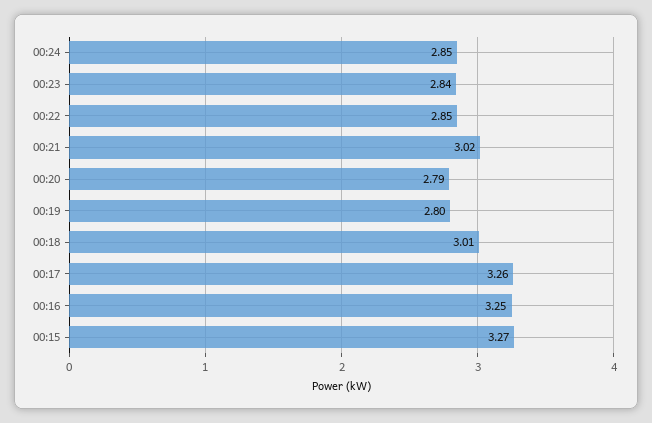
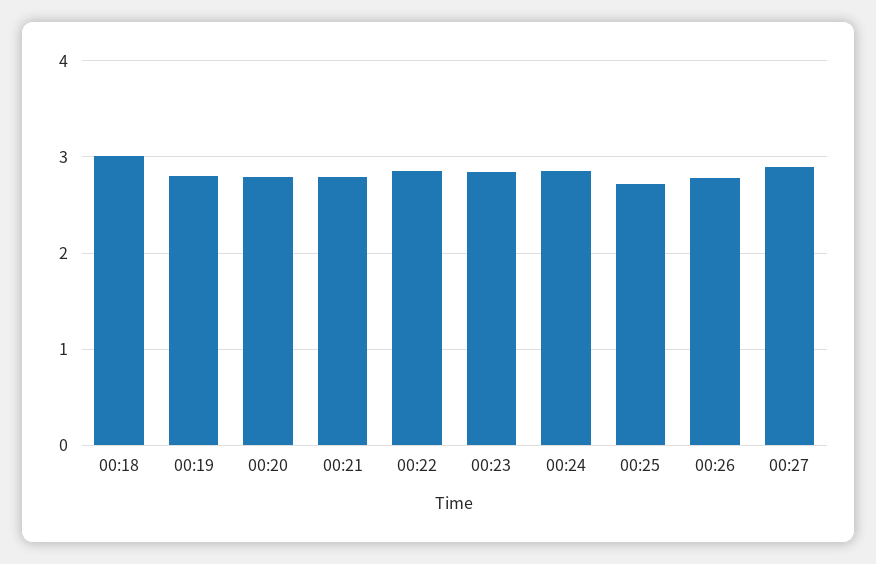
00:21: 3.02 -> 2.8
00:17: 3.26 -> none
00:16: 3.25 -> none
00:15: 3.27 -> none
00:25: none -> 2.7
00:26: none -> 2.8
00:27: none -> 2.9

